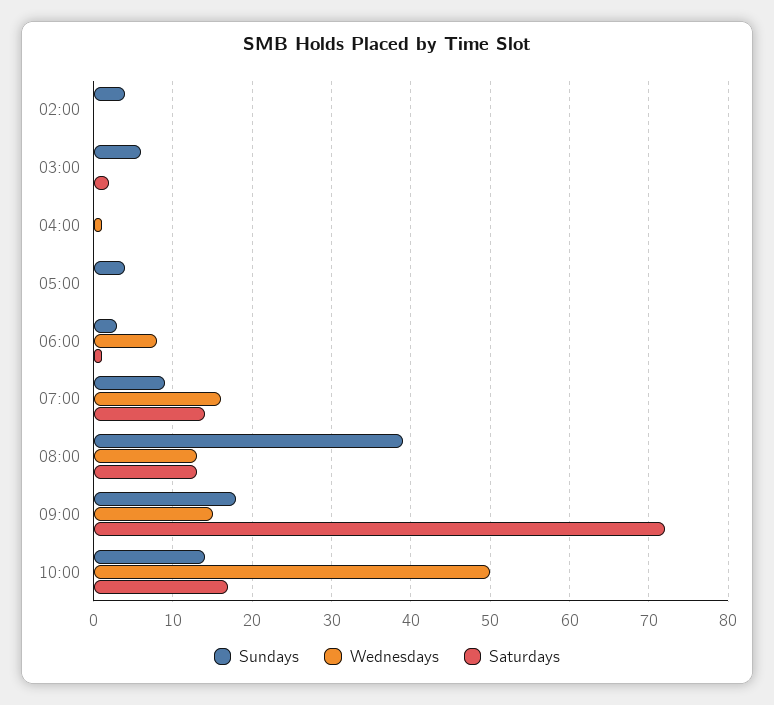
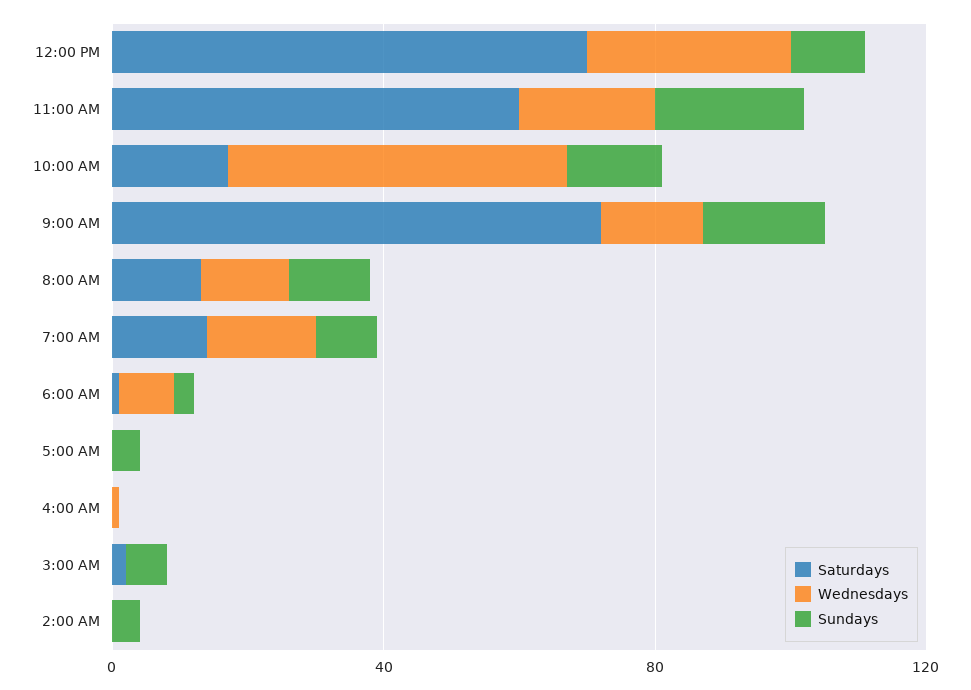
Sundays, 08:00: 39 -> 10
Saturdays, 12:00 PM: none -> 70
Wednesdays, 12:00 PM: none -> 30
Sundays, 12:00 PM: none -> 10
Saturdays, 11:00 AM: none -> 60
Wednesdays, 11:00 AM: none -> 20
Sundays, 11:00 AM: none -> 20

